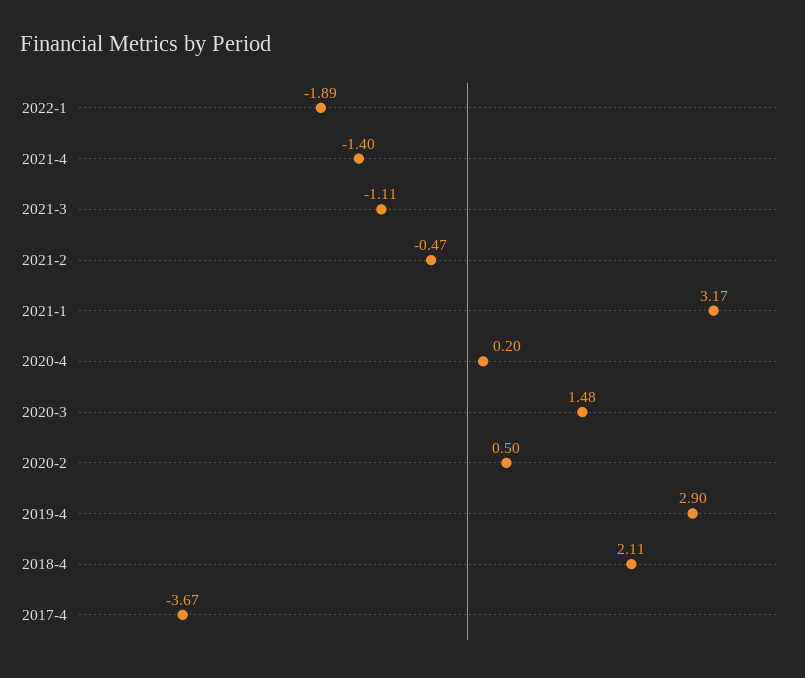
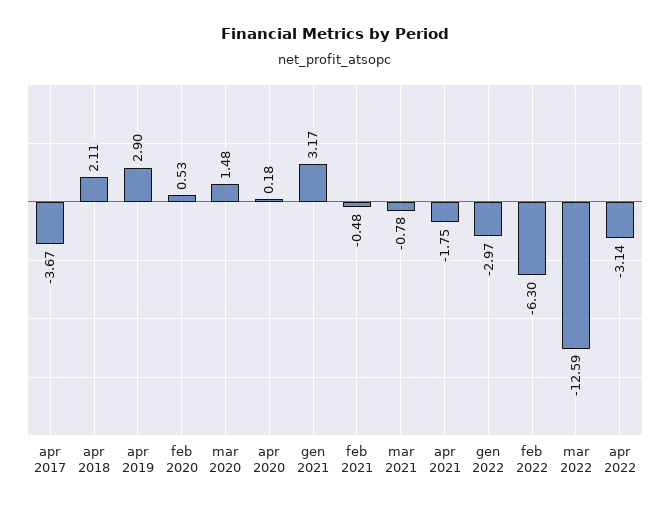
2022-1: -1.89 -> -2.97
2021-4: -1.4 -> -1.75
2021-3: -1.11 -> -0.78
2021-2: -0.47 -> -0.48
2020-4: 0.2 -> 0.18
2020-2: 0.5 -> 0.53
feb 2022: none -> -6.3
mar 2022: none -> -12.59
apr 2022: none -> -3.14

